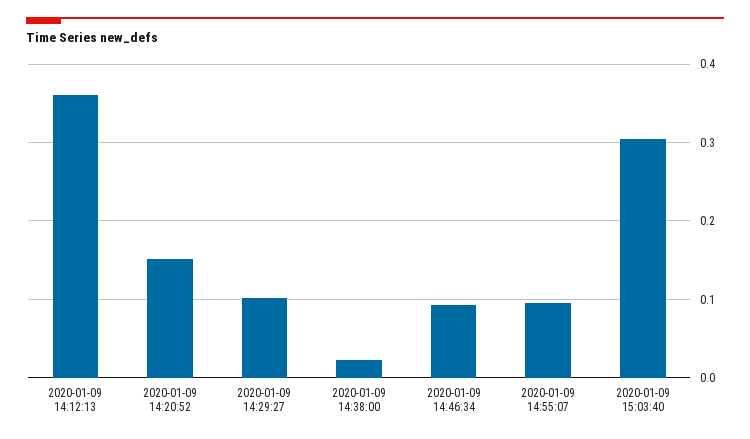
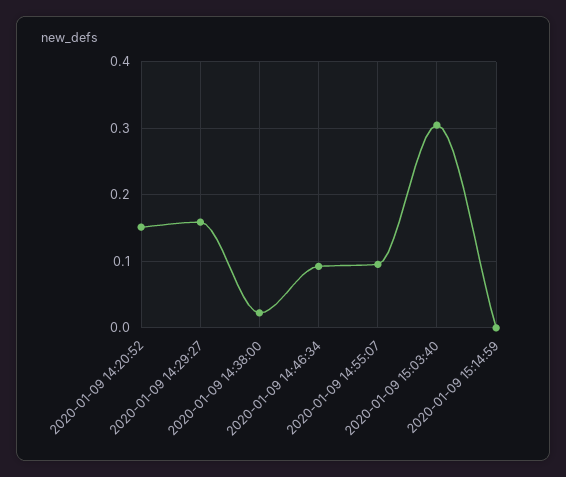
2020-01-09 14:12:13: 0.36 -> none
2020-01-09 14:29:27: 0.1 -> 0.16
2020-01-09 15:14:59: none -> 0

